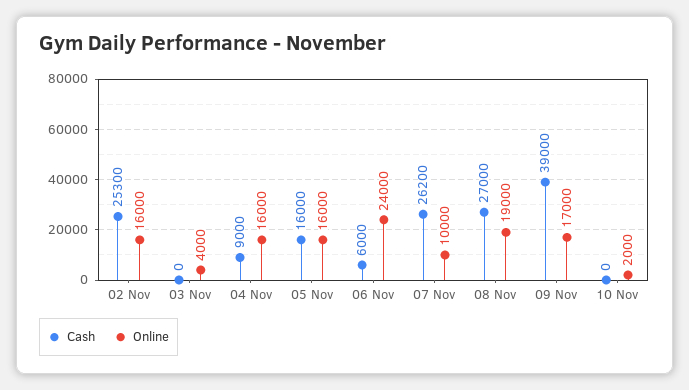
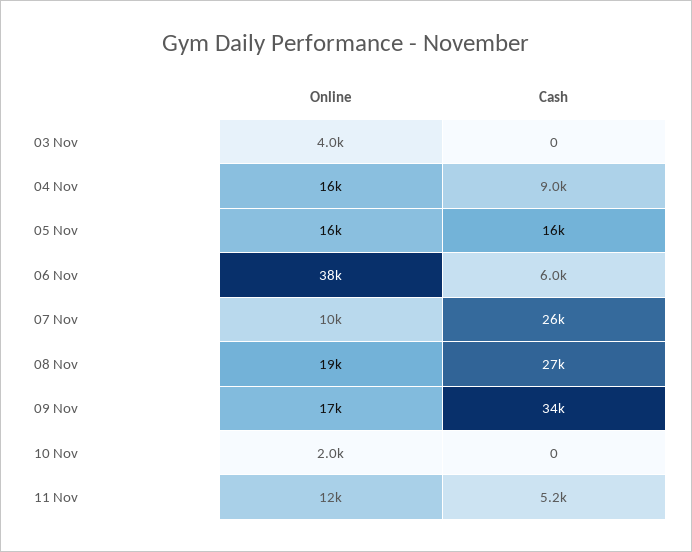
Cash, 02 Nov: 25300 -> none
Online, 02 Nov: 16000 -> none
Online, 06 Nov: 24000 -> 38000
Cash, 09 Nov: 39000 -> 34000
Online, 11 Nov: none -> 12000
Cash, 11 Nov: none -> 5200

